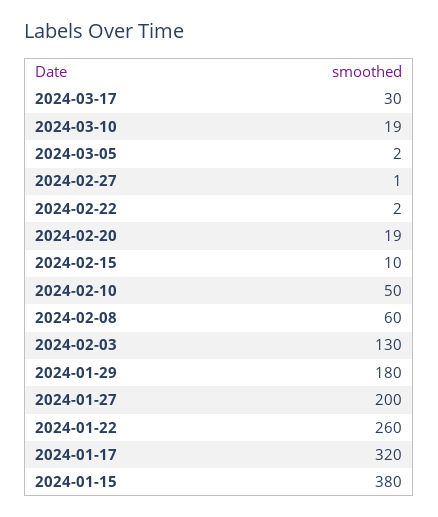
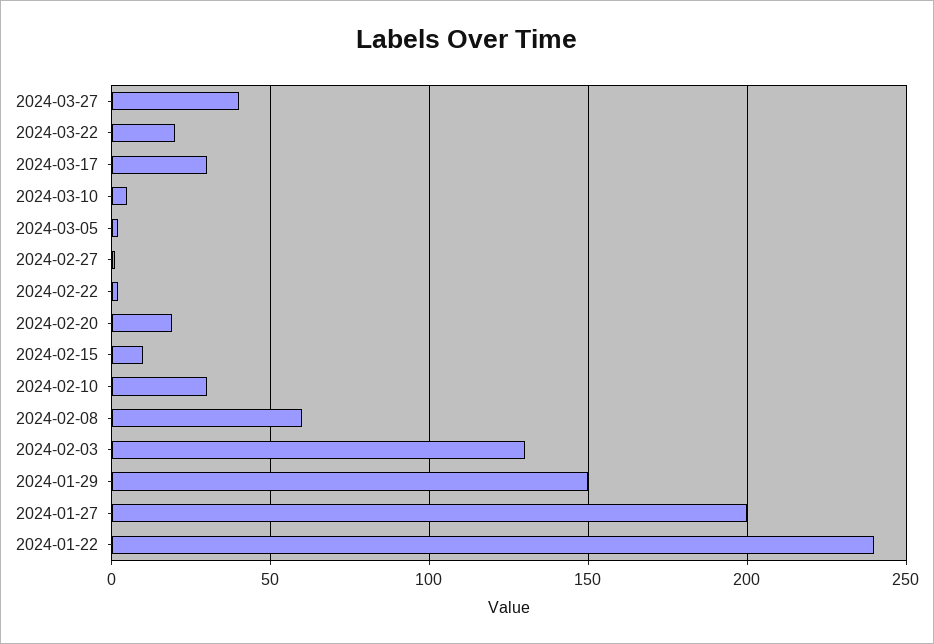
2024-03-10: 19 -> 5
2024-02-10: 50 -> 30
2024-01-29: 180 -> 150
2024-01-22: 260 -> 240
2024-01-17: 320 -> none
2024-01-15: 380 -> none
2024-03-27: none -> 40
2024-03-22: none -> 20

